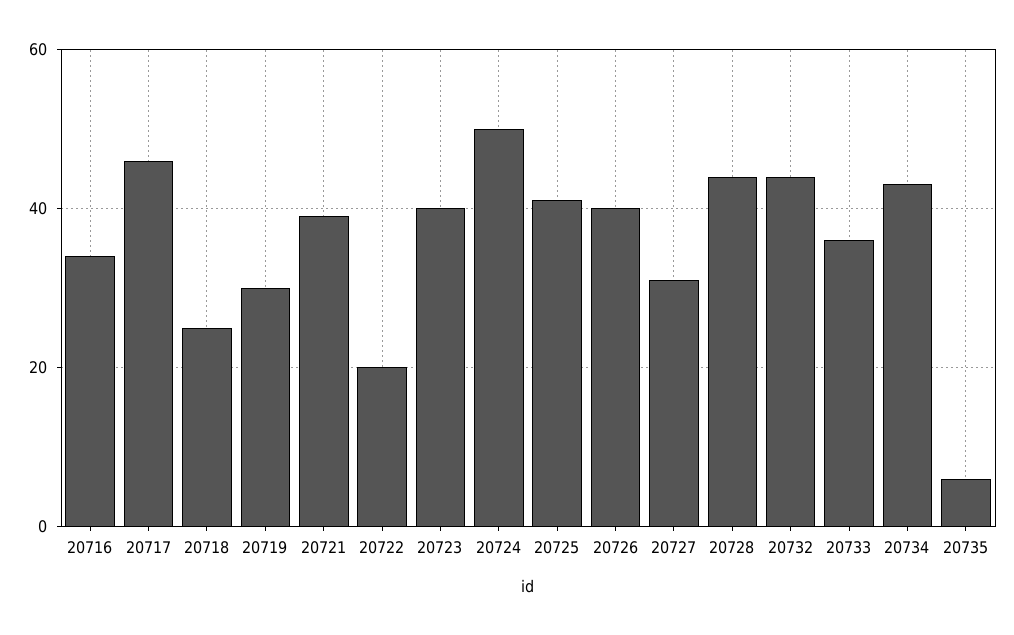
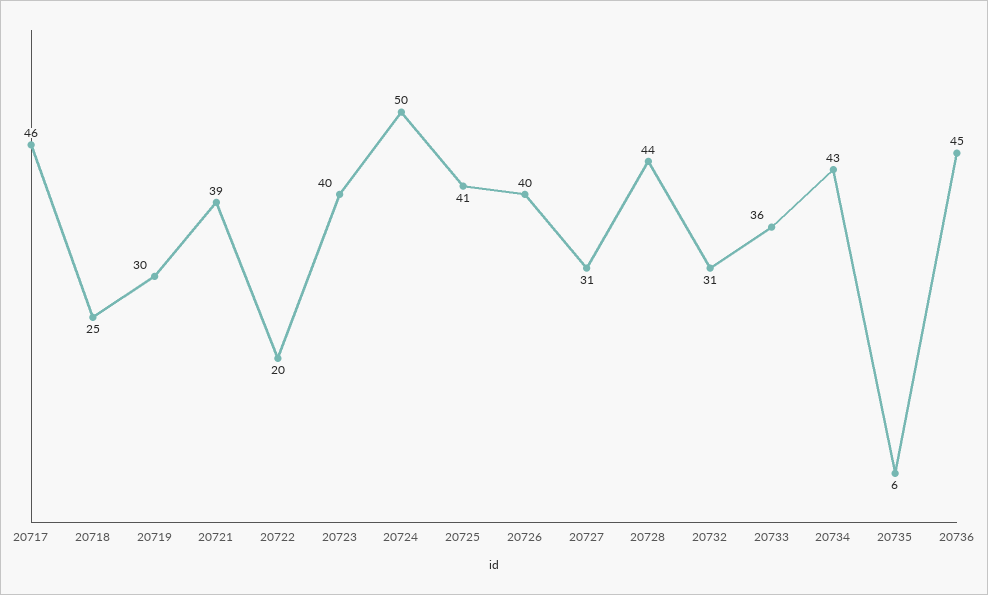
20716: 35 -> none
20732: 45 -> 31
20736: none -> 45

